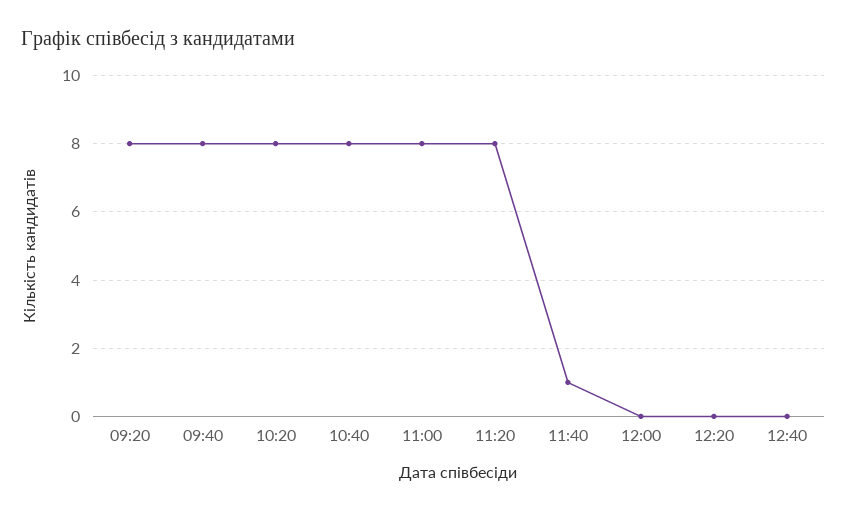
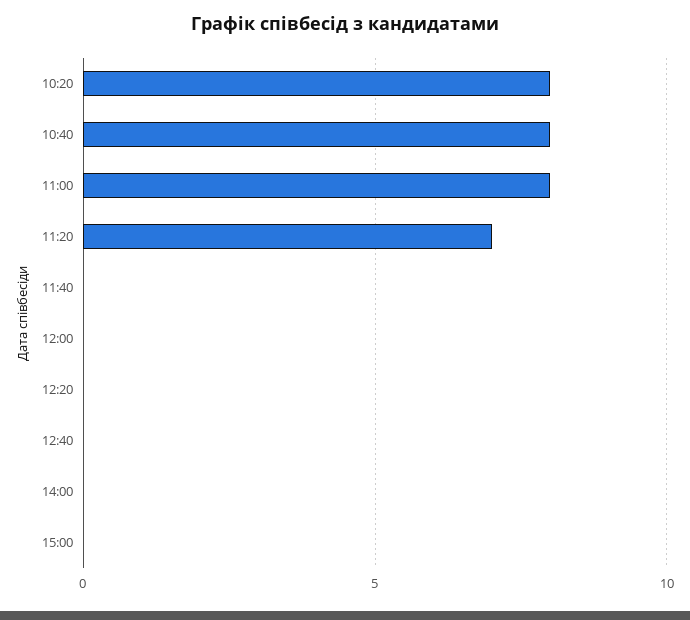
09:20: 8 -> none
09:40: 8 -> none
11:20: 8 -> 7
11:40: 1 -> 0
14:00: none -> 0
15:00: none -> 0

